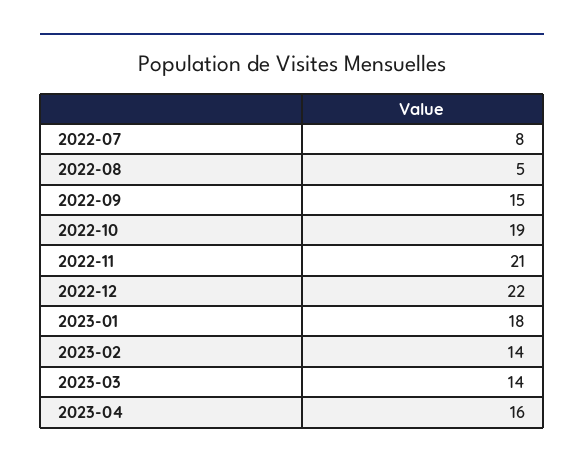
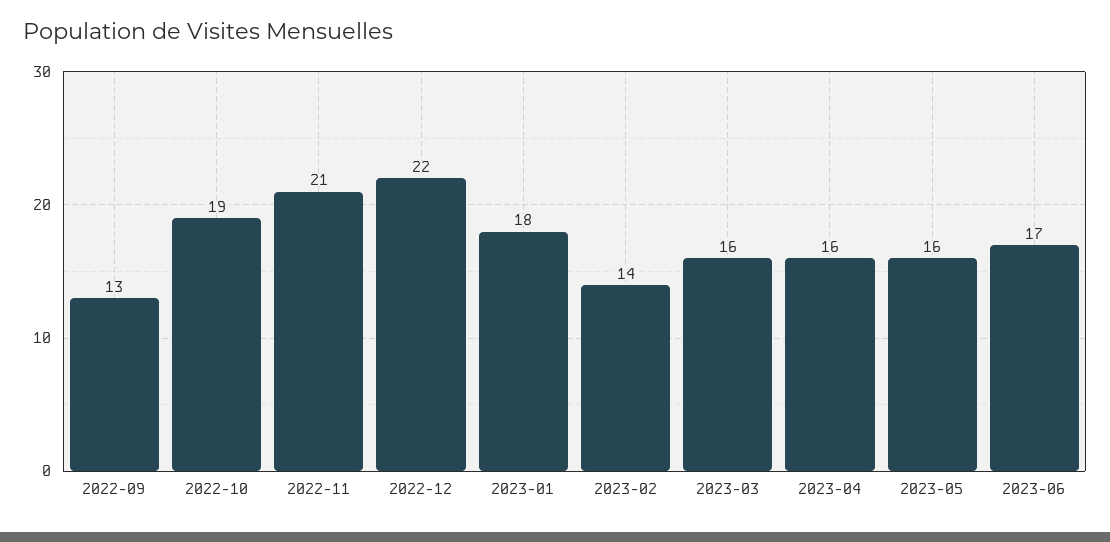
2022-07: 8 -> none
2022-08: 5 -> none
2022-09: 15 -> 13
2023-03: 14 -> 16
2023-05: none -> 16
2023-06: none -> 17

